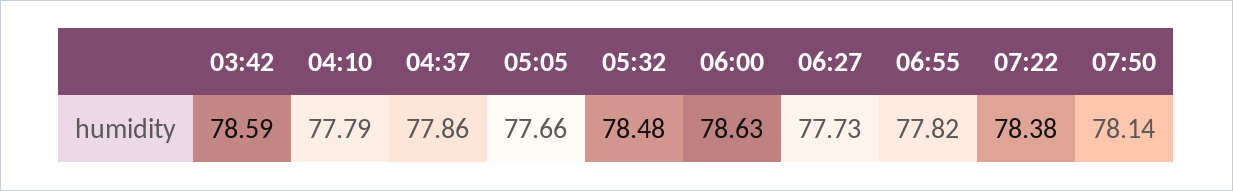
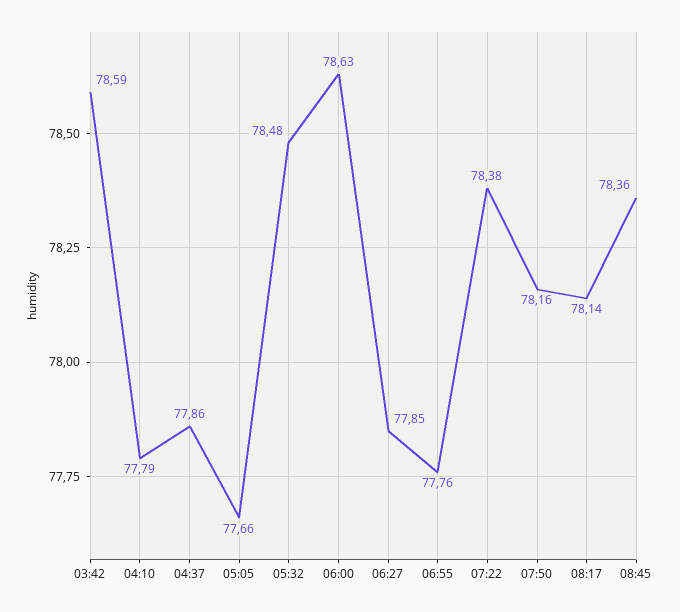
06:27: 77.73 -> 77.85
06:55: 77.82 -> 77.76
07:50: 78.14 -> 78.16
08:17: none -> 78.14
08:45: none -> 78.36

